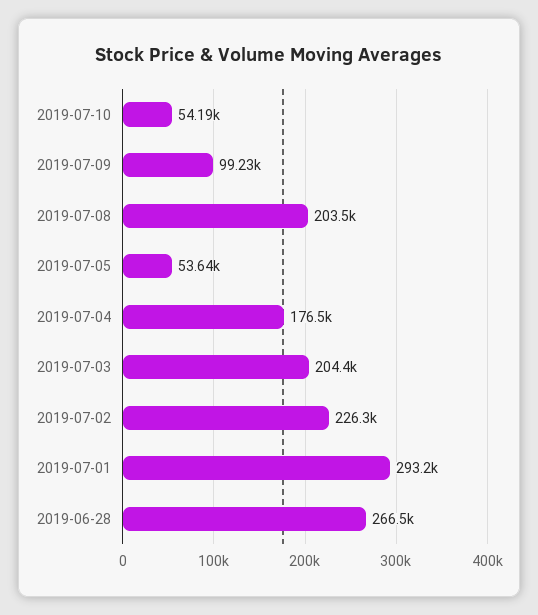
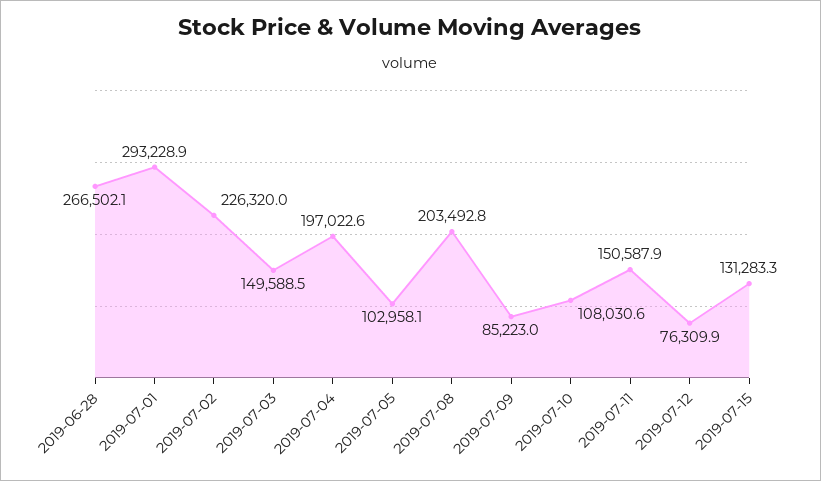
2019-07-10: 54190 -> 108030.6
2019-07-09: 99230 -> 85223
2019-07-05: 53640 -> 102958.1
2019-07-04: 176500 -> 197022.6
2019-07-03: 204400 -> 149588.5
2019-07-11: none -> 150587.9
2019-07-12: none -> 76309.9
2019-07-15: none -> 131283.3

